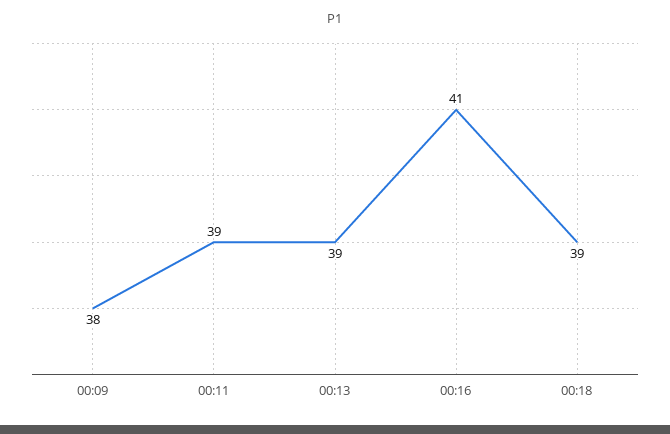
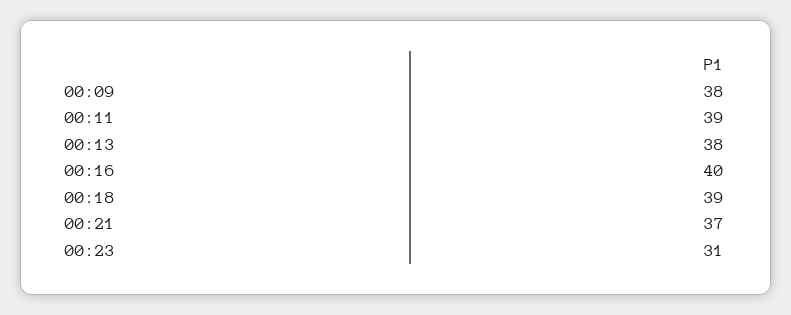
00:13: 39 -> 38
00:16: 41 -> 40
00:21: none -> 37
00:23: none -> 31

